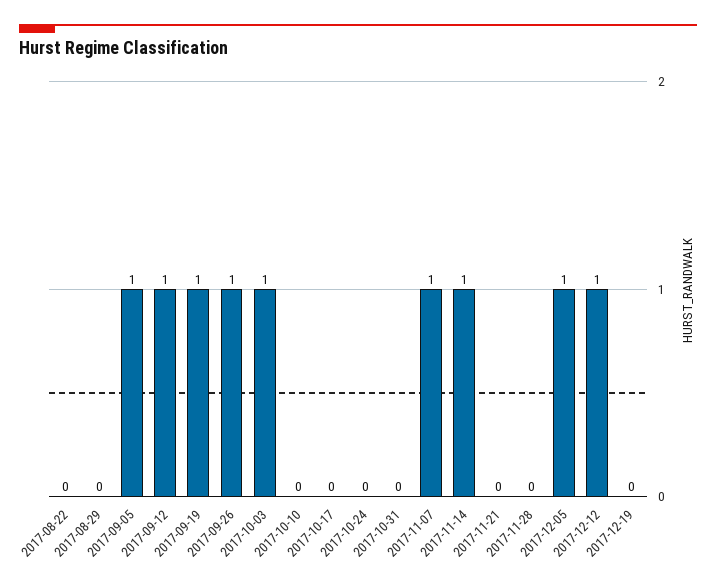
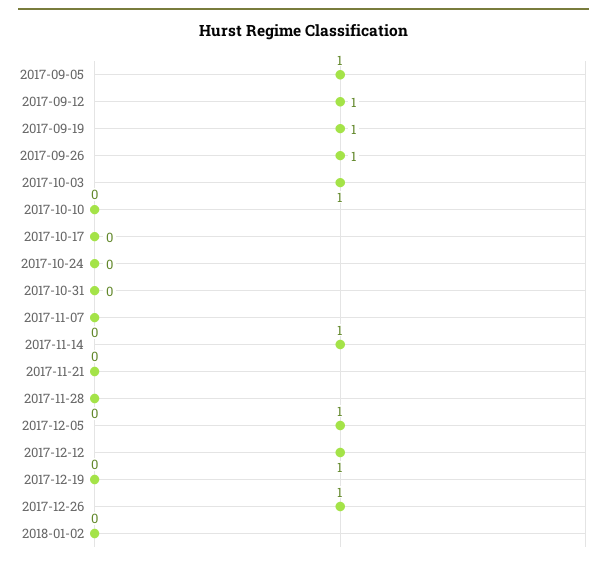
2017-08-22: 0 -> none
2017-08-29: 0 -> none
2017-11-07: 1 -> 0
2017-12-26: none -> 1
2018-01-02: none -> 0

